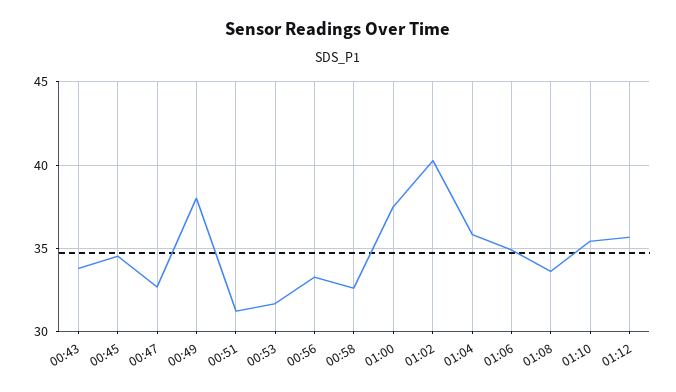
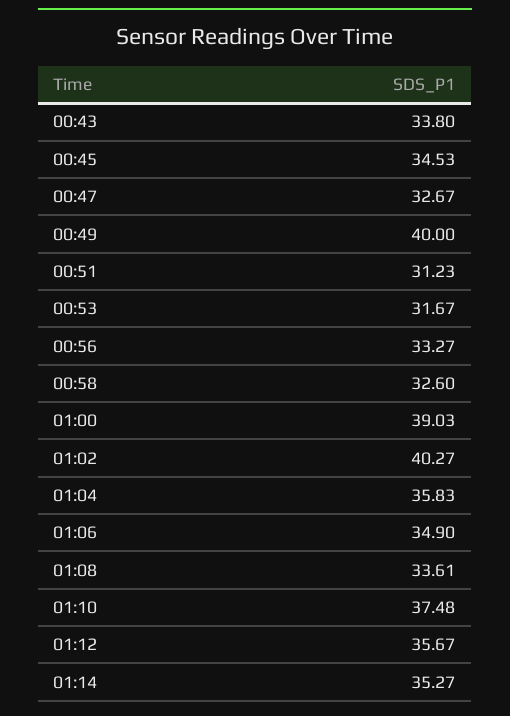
00:49: 38 -> 40
01:00: 37.5 -> 39.03
01:10: 35.5 -> 37.48
01:14: none -> 35.27

